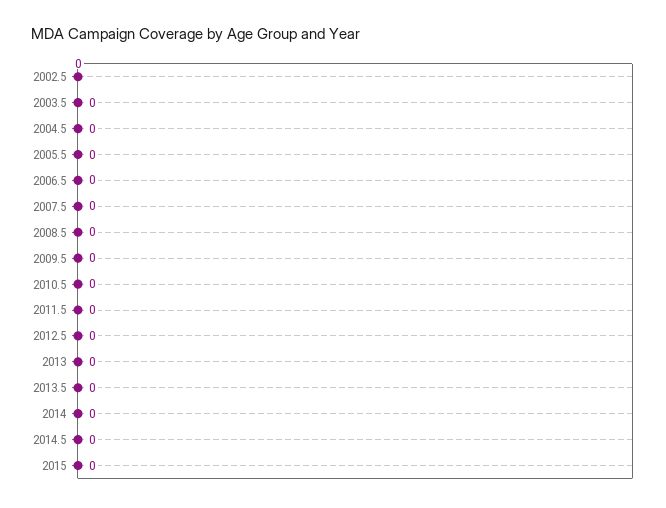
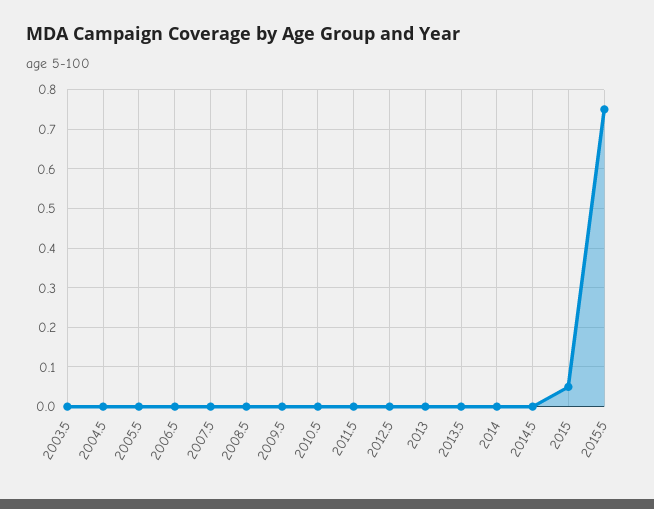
2002.5: 0 -> none
2015: 0 -> 0.05
2015.5: none -> 0.75

